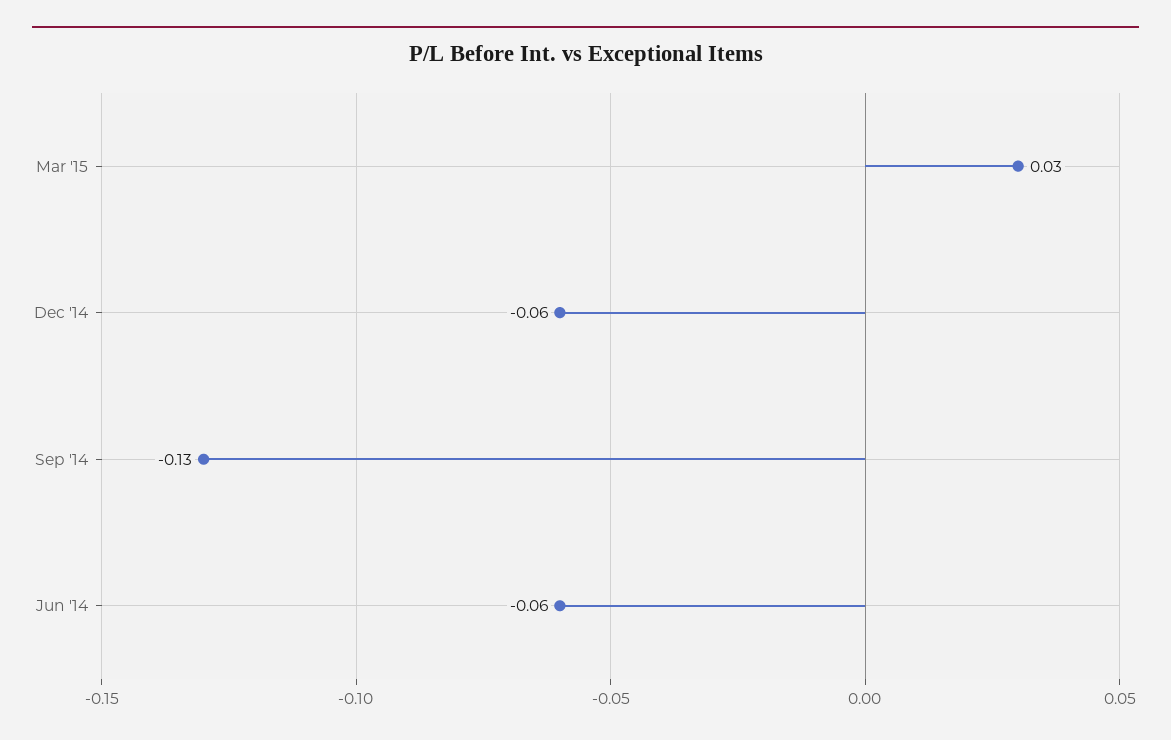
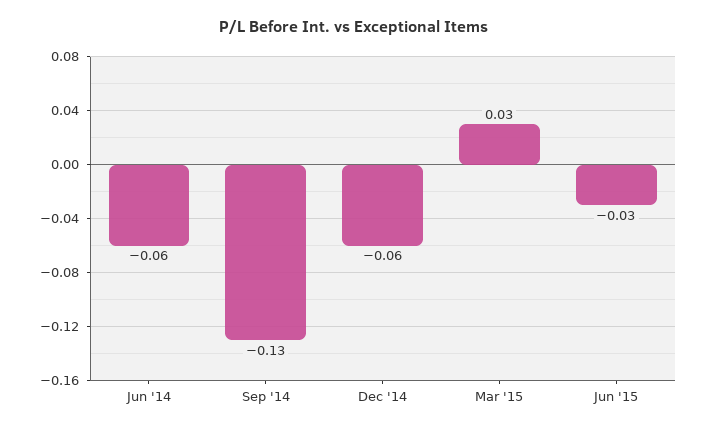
Jun '15: none -> -0.03

